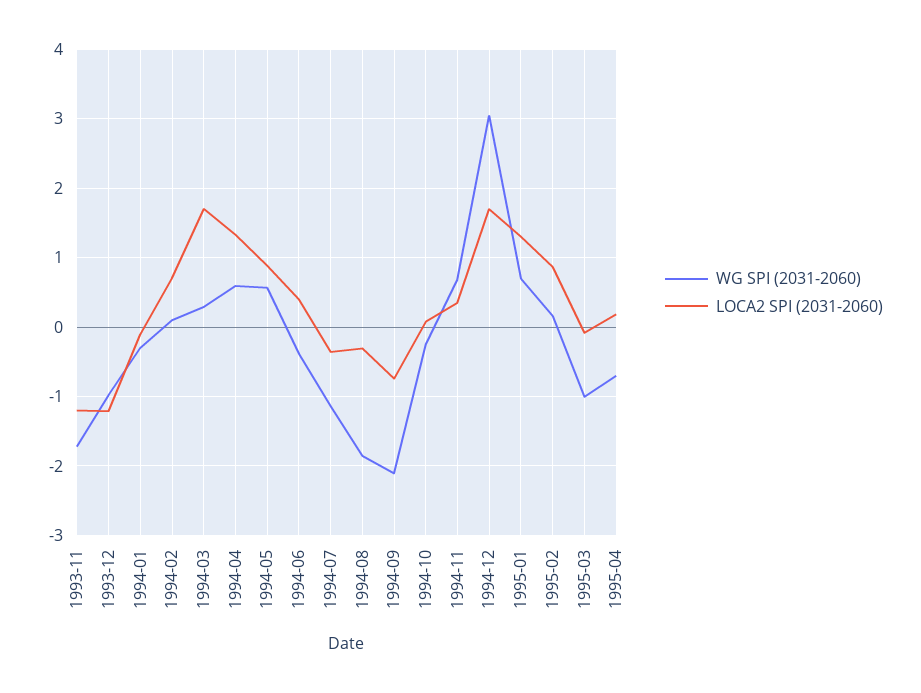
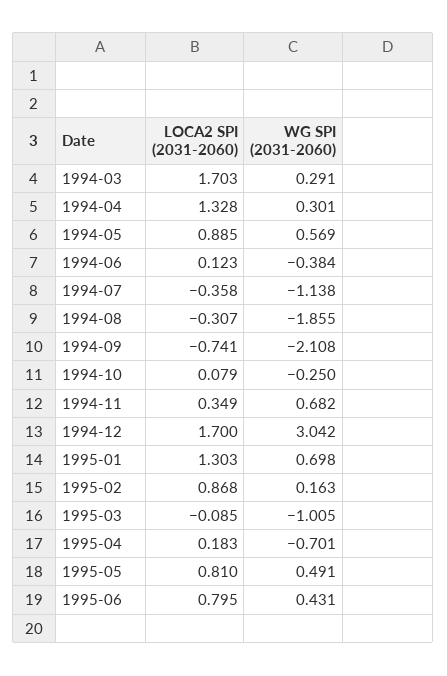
WG SPI (2031-2060), 1993-11: -1.7 -> none
LOCA2 SPI (2031-2060), 1993-11: -1.2 -> none
WG SPI (2031-2060), 1993-12: -1 -> none
LOCA2 SPI (2031-2060), 1993-12: -1.2 -> none
WG SPI (2031-2060), 1994-01: -0.3 -> none
LOCA2 SPI (2031-2060), 1994-01: -0.1 -> none
WG SPI (2031-2060), 1994-02: 0.1 -> none
LOCA2 SPI (2031-2060), 1994-02: 0.7 -> none
WG SPI (2031-2060), 1994-04: 0.6 -> 0.301
LOCA2 SPI (2031-2060), 1994-06: 0.4 -> 0.123
LOCA2 SPI (2031-2060), 1995-05: none -> 0.81
WG SPI (2031-2060), 1995-05: none -> 0.491
LOCA2 SPI (2031-2060), 1995-06: none -> 0.795
WG SPI (2031-2060), 1995-06: none -> 0.431

